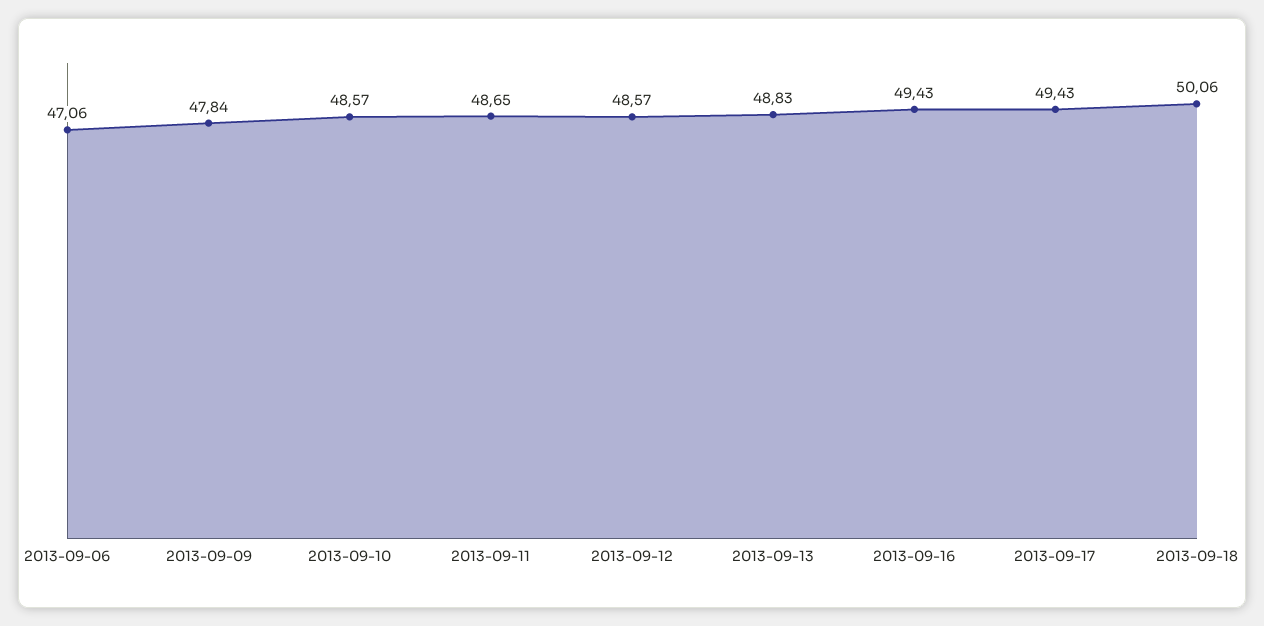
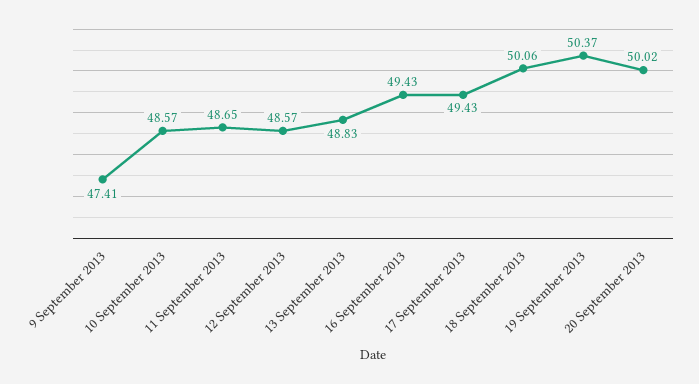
2013-09-06: 47.06 -> none
2013-09-09: 47.84 -> 47.41
19 September 2013: none -> 50.37
20 September 2013: none -> 50.02

